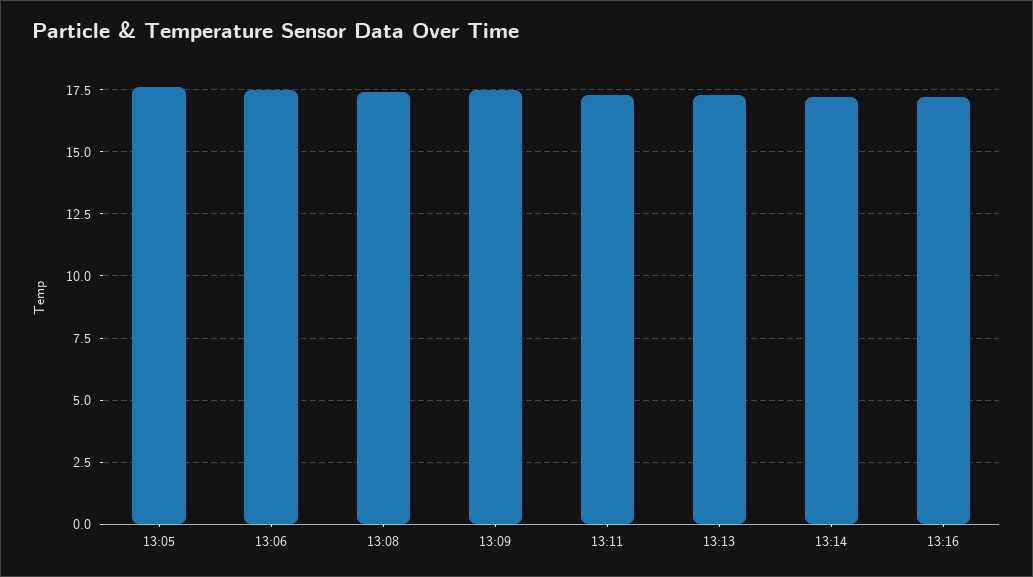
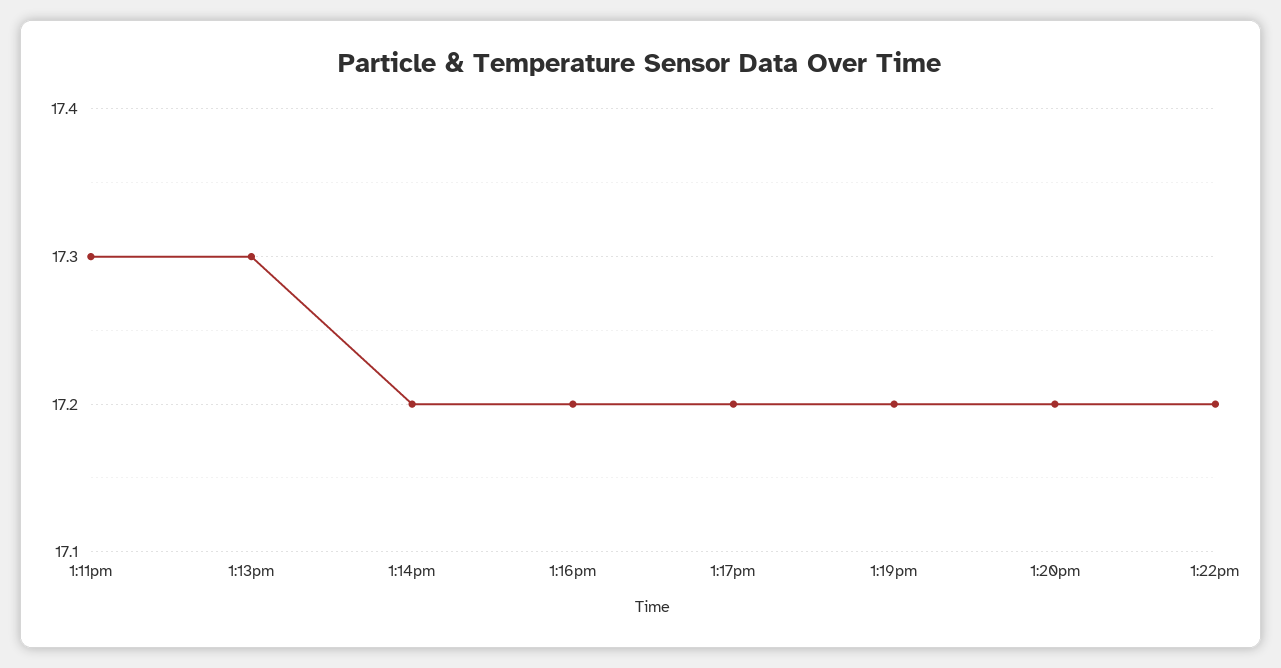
13:05: 17.5 -> none
13:06: 17.5 -> none
13:08: 17.5 -> none
13:09: 17.5 -> none
1:17pm: none -> 17.2
1:19pm: none -> 17.2
1:20pm: none -> 17.2
1:22pm: none -> 17.2

